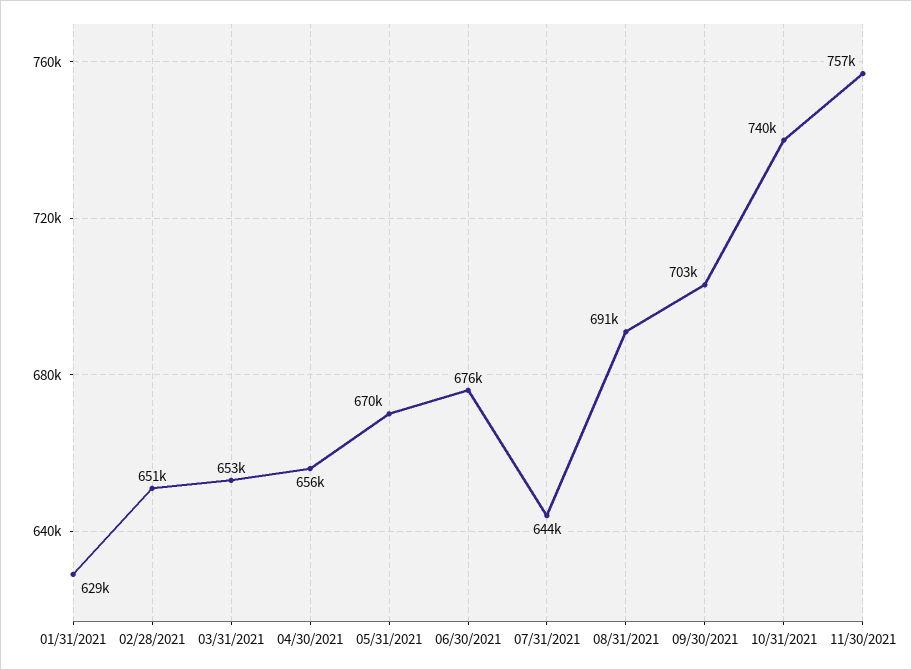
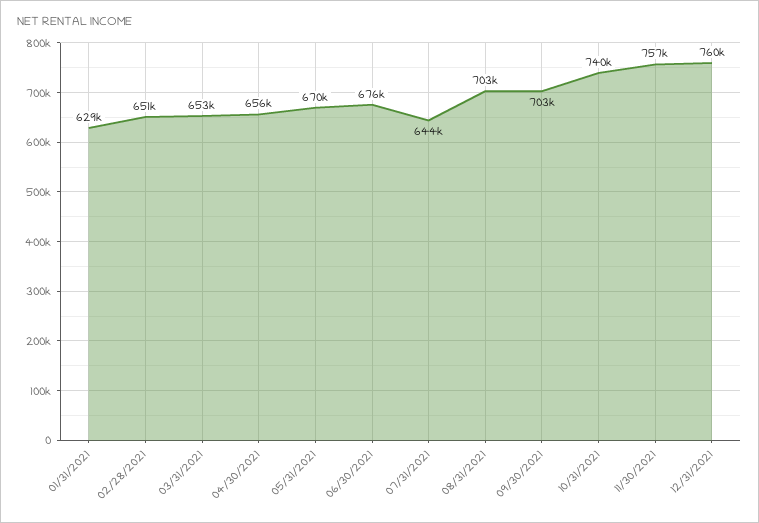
08/31/2021: 691000 -> 703000
12/31/2021: none -> 760000

